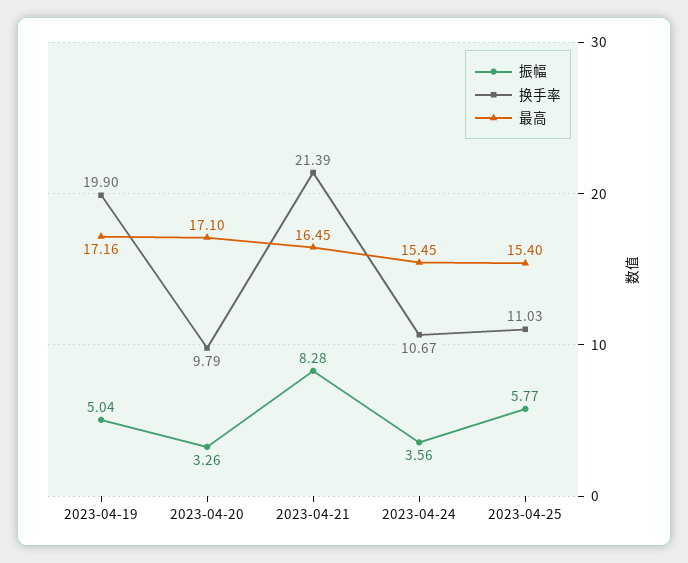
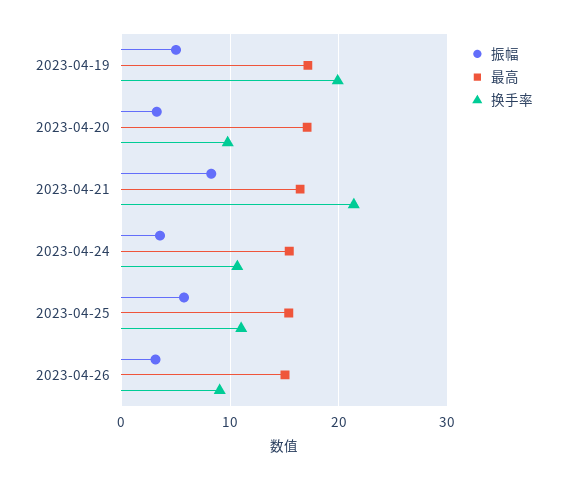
振幅, 2023-04-26: none -> 3
最高, 2023-04-26: none -> 15
换手率, 2023-04-26: none -> 9

